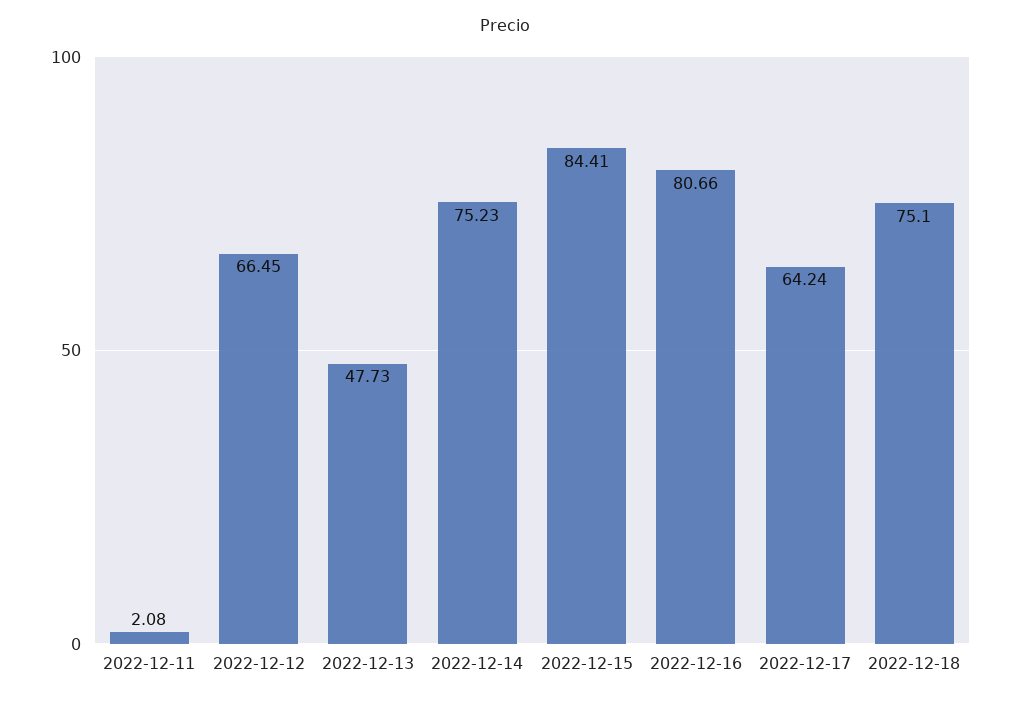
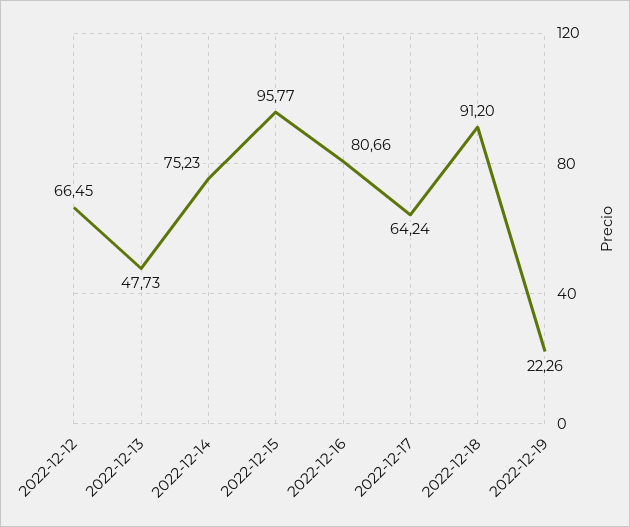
2022-12-11: 2.08 -> none
2022-12-15: 84.41 -> 95.77
2022-12-18: 75.1 -> 91.2
2022-12-19: none -> 22.26

